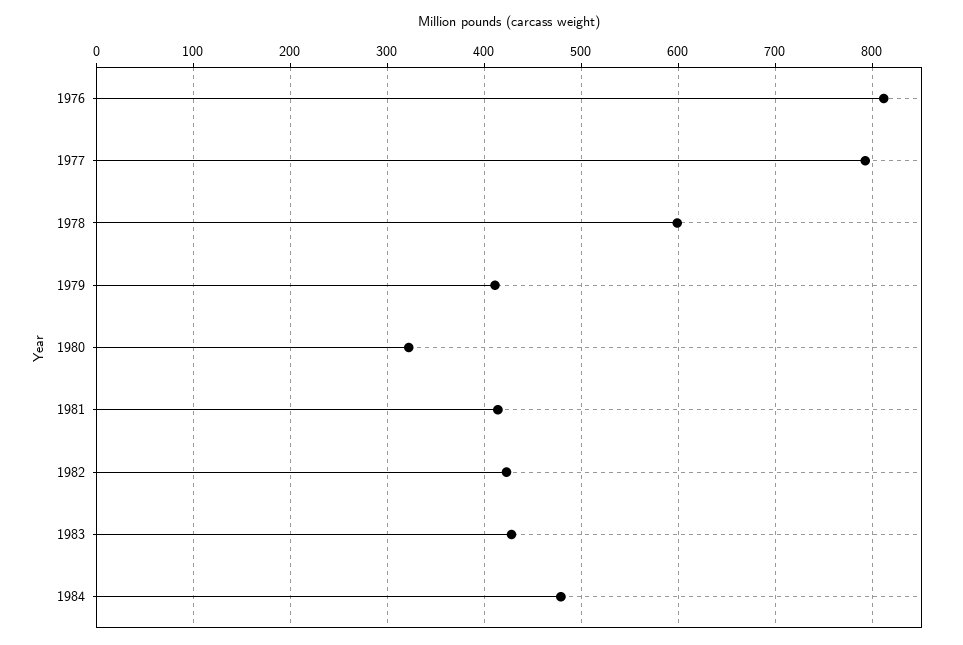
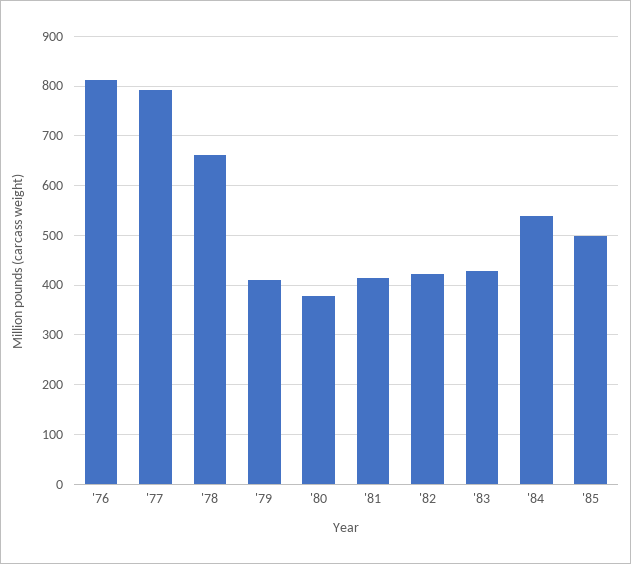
1978: 600 -> 660
1980: 320 -> 380
1984: 480 -> 540
'85: none -> 500

